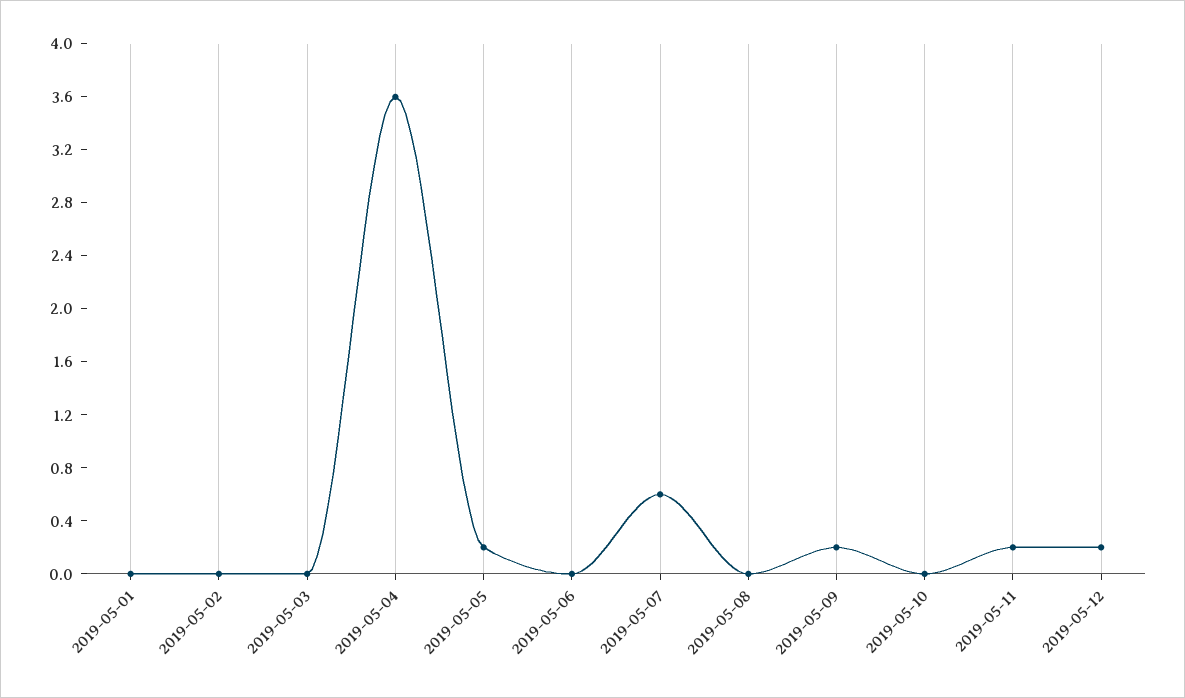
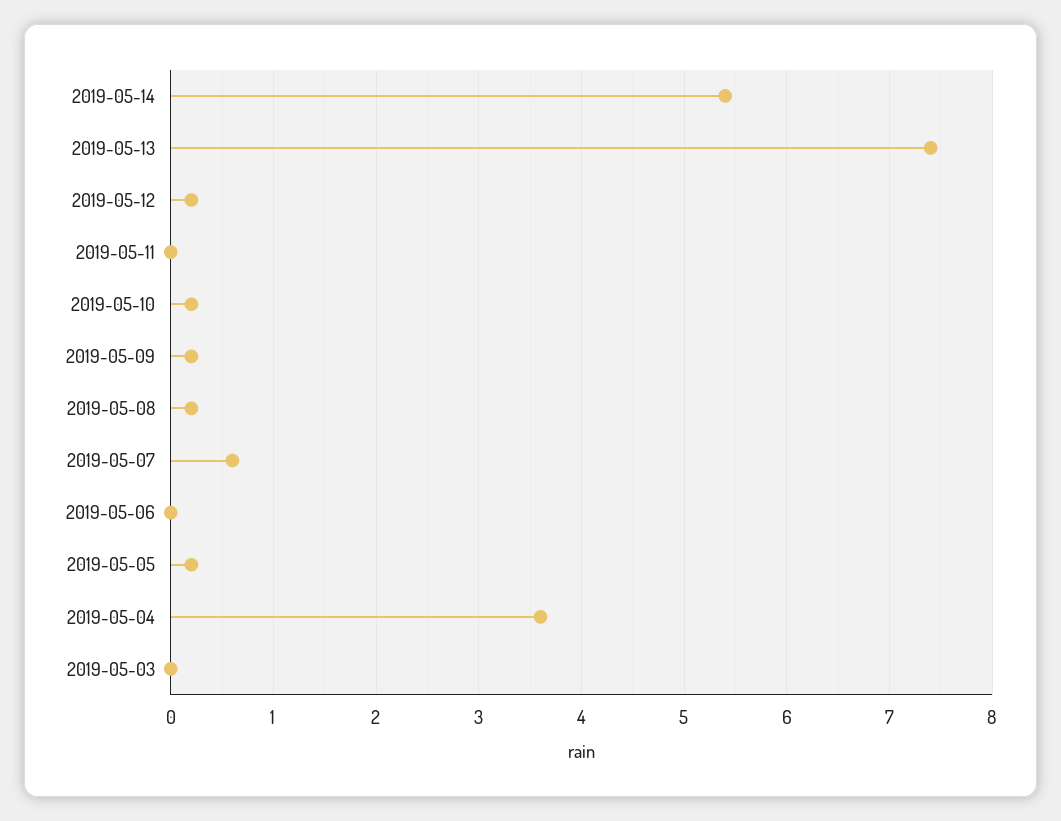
2019-05-01: 0 -> none
2019-05-02: 0 -> none
2019-05-08: 0 -> 0.2
2019-05-10: 0 -> 0.2
2019-05-11: 0.2 -> 0
2019-05-14: none -> 5.4
2019-05-13: none -> 7.4

